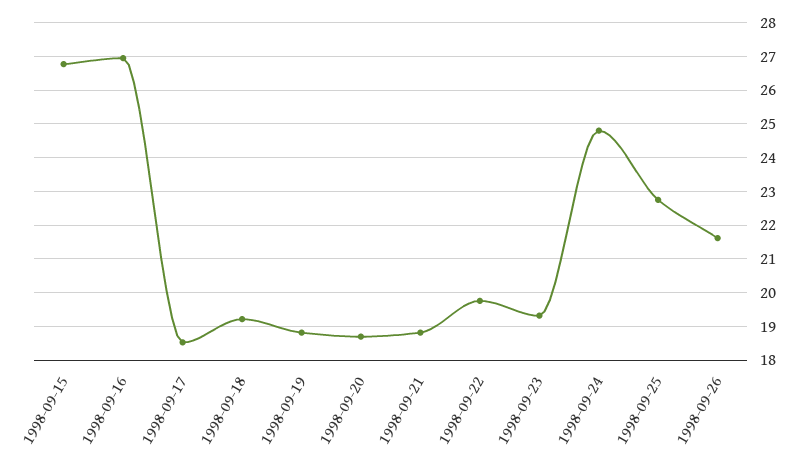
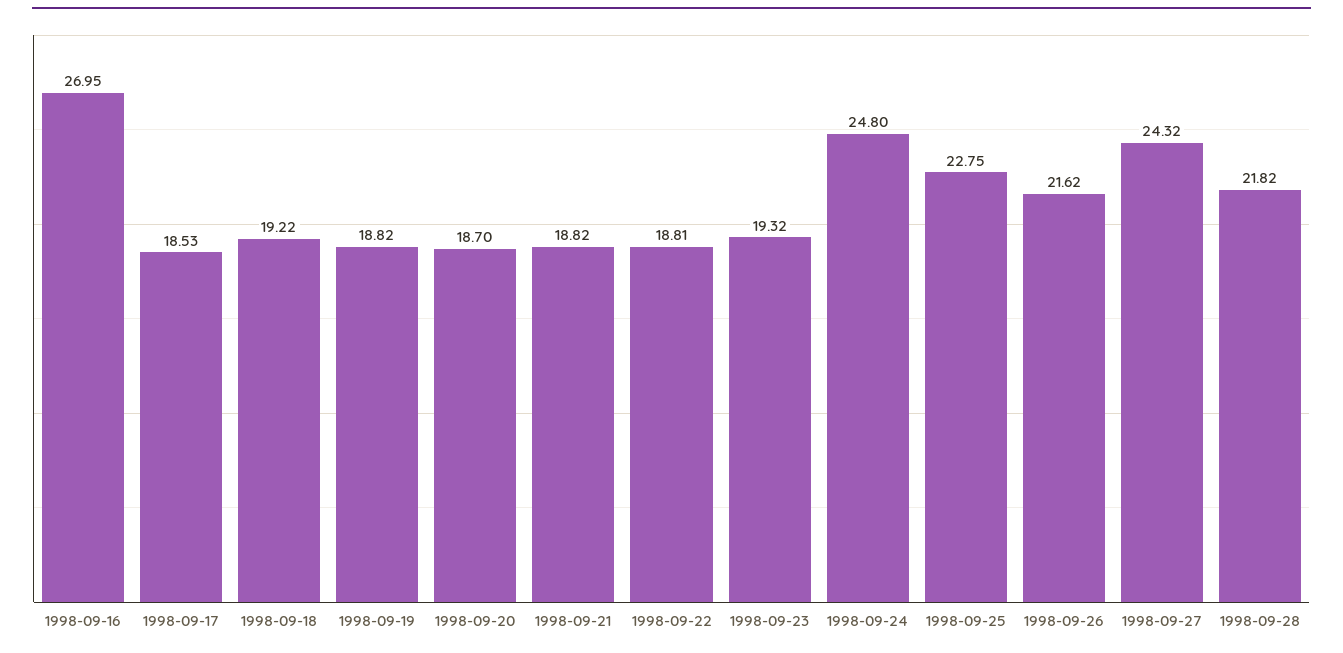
1998-09-15: 26.8 -> none
1998-09-22: 19.8 -> 18.81
1998-09-27: none -> 24.32
1998-09-28: none -> 21.82

